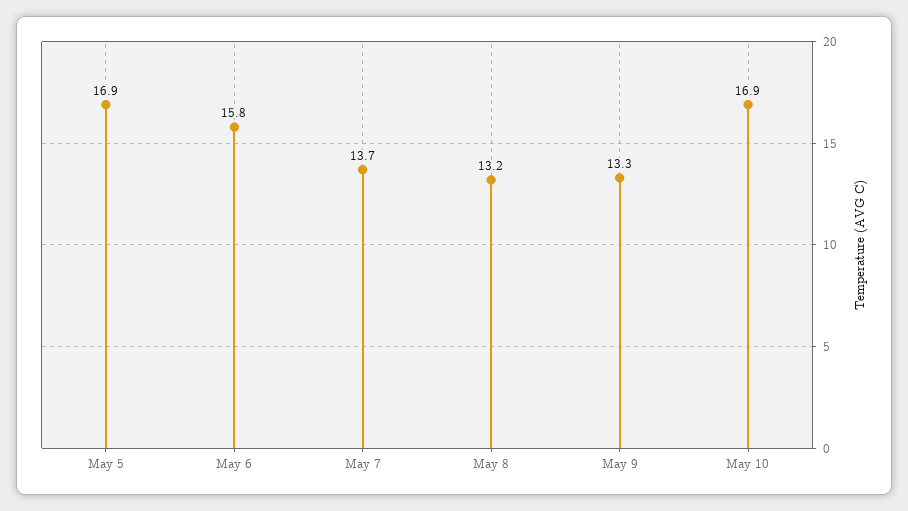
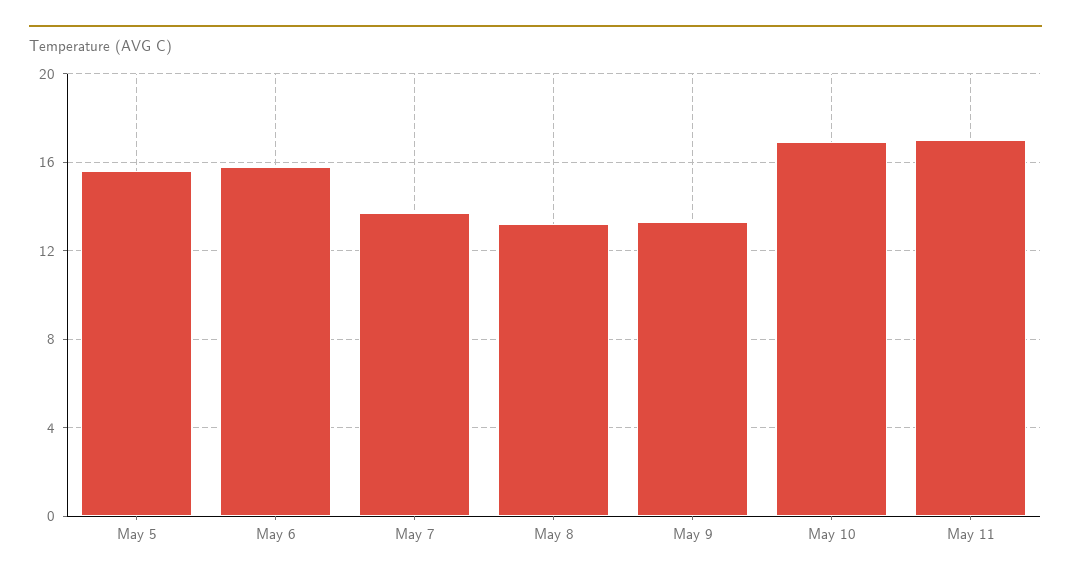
May 5: 16.9 -> 15.5
May 11: none -> 17

